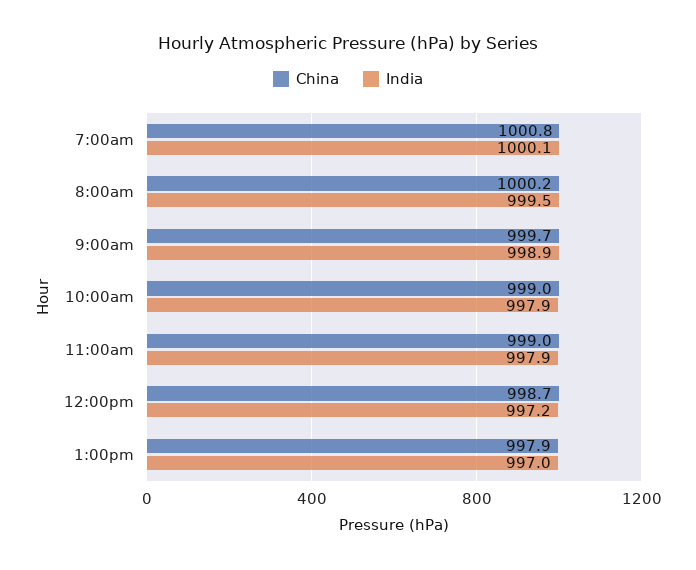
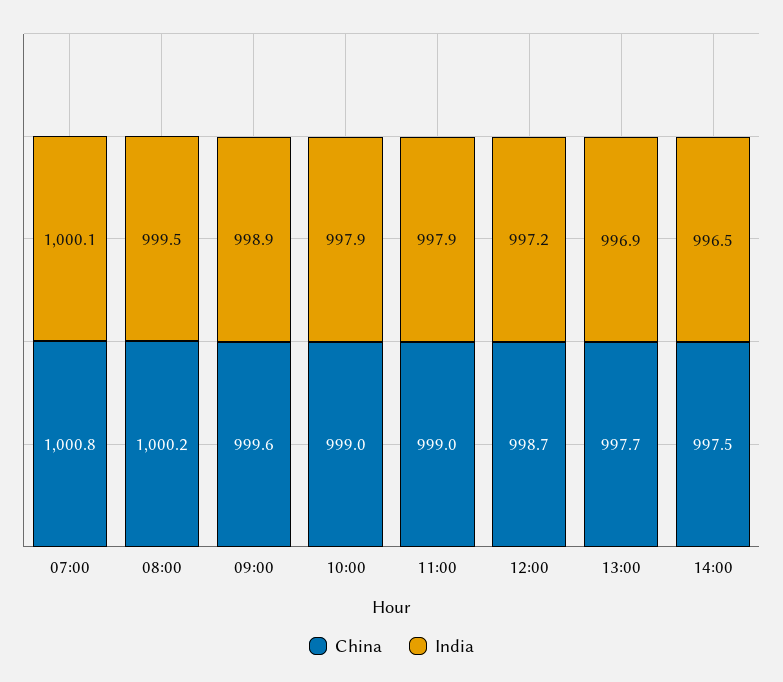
China, 9:00am: 999.7 -> 999.6
China, 1:00pm: 997.9 -> 997.7
India, 1:00pm: 997 -> 996.9
China, 14:00: none -> 997.5
India, 14:00: none -> 996.5

